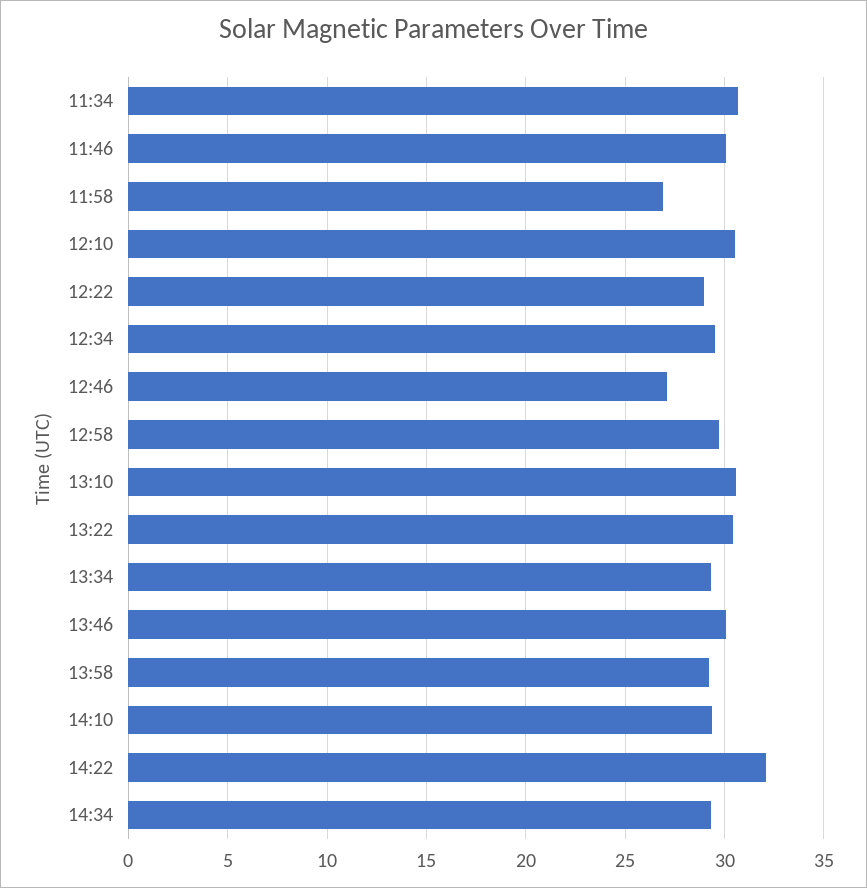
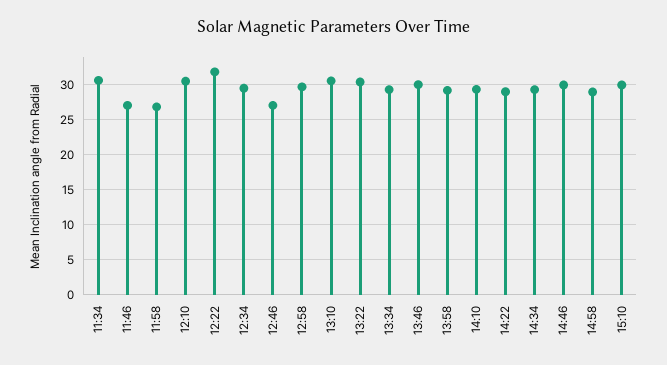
11:46: 30 -> 27
12:22: 29 -> 32
14:22: 32 -> 29
14:46: none -> 30
14:58: none -> 29
15:10: none -> 30

